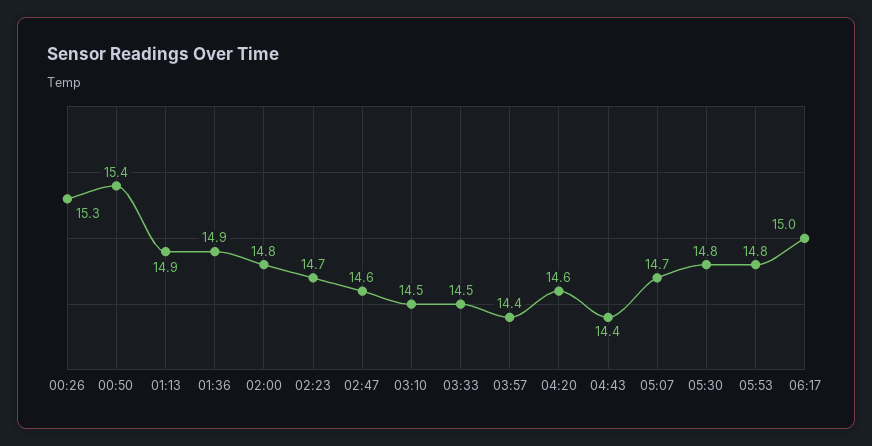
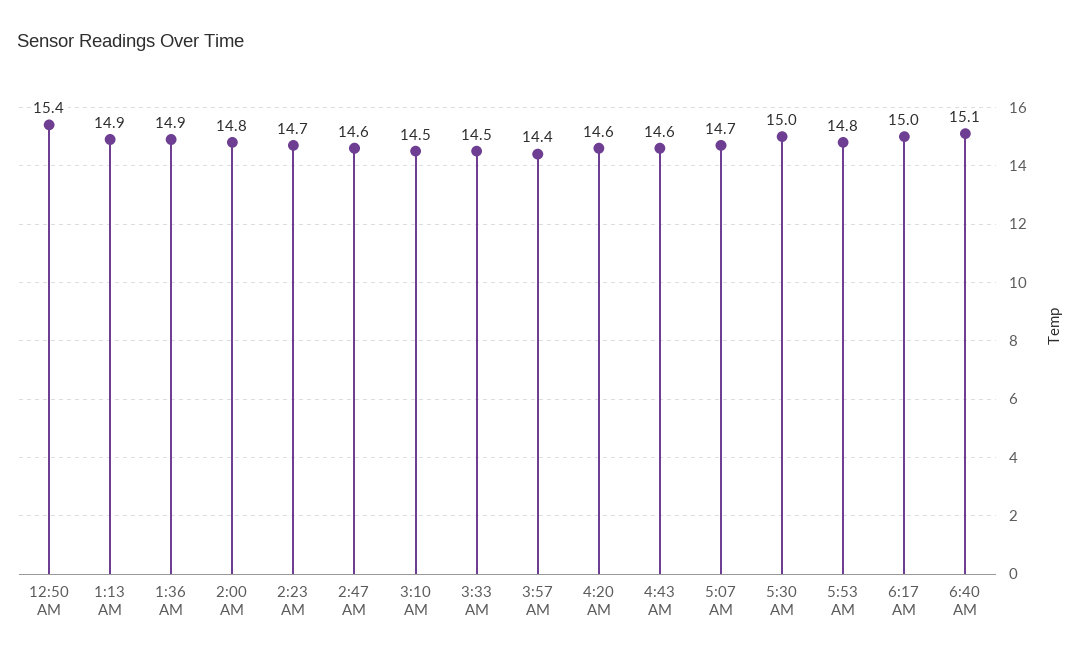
00:26: 15.3 -> none
04:43: 14.4 -> 14.6
05:30: 14.8 -> 15
6:40 AM: none -> 15.1

